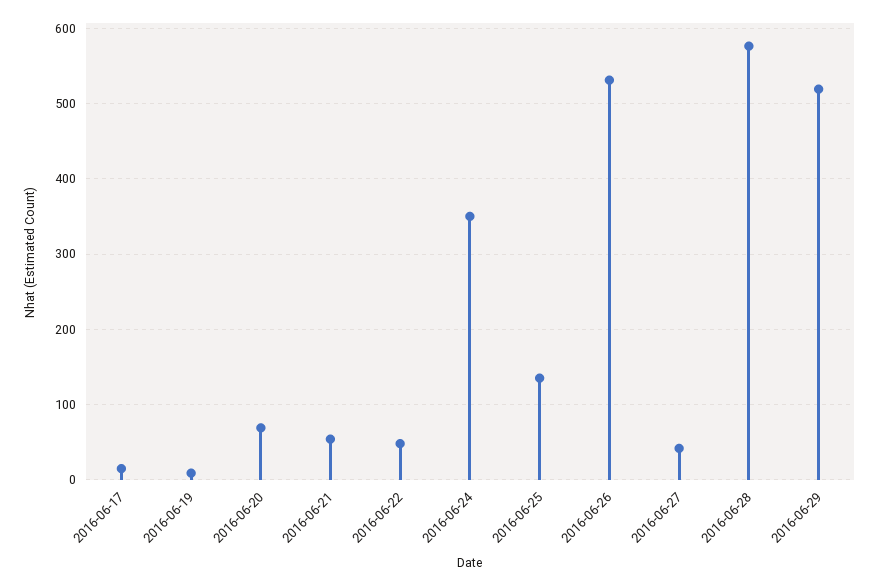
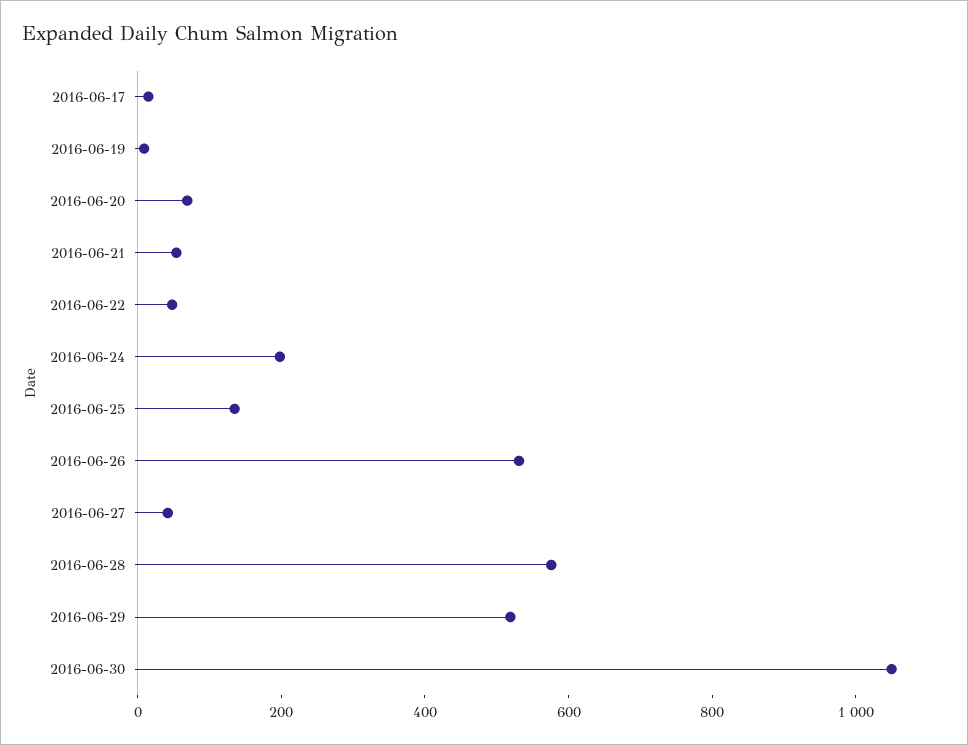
2016-06-24: 350 -> 200
2016-06-30: none -> 1050

